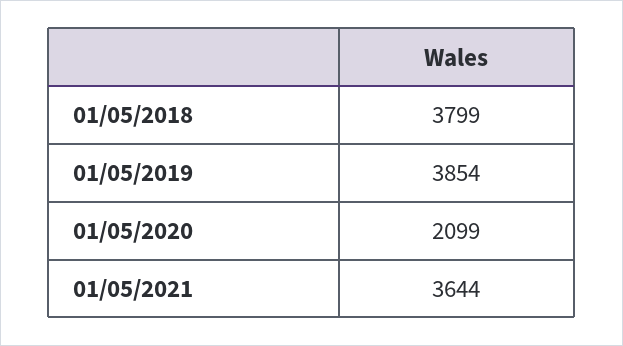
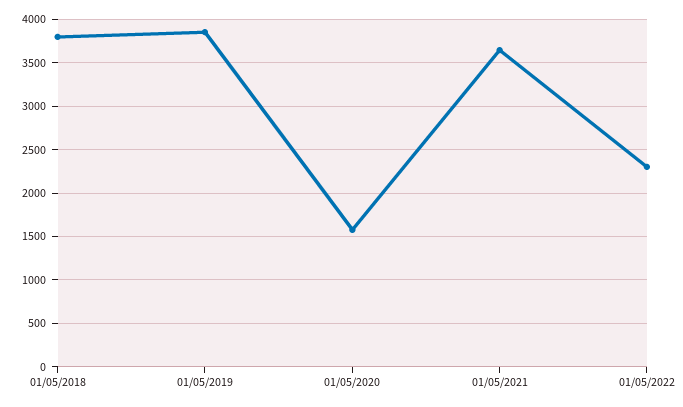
01/05/2020: 2099 -> 1600
01/05/2022: none -> 2300

